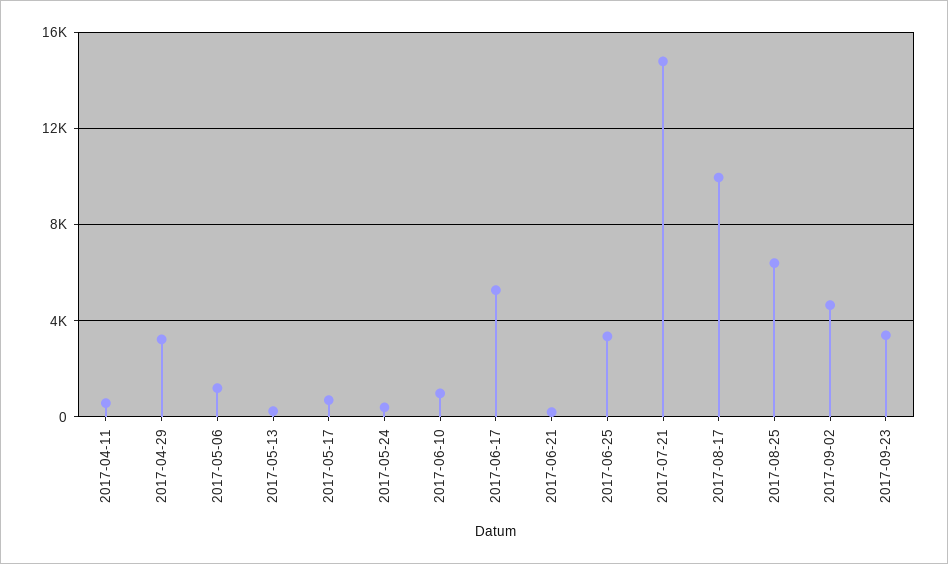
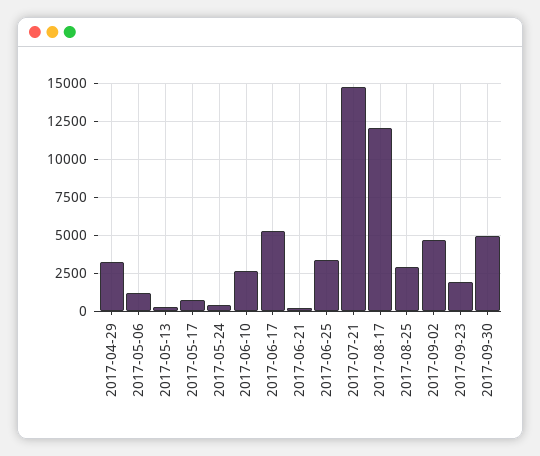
2017-04-11: 500 -> none
2017-06-10: 1000 -> 2500
2017-08-17: 10000 -> 12000
2017-08-25: 6500 -> 3000
2017-09-23: 3500 -> 2000
2017-09-30: none -> 5000

